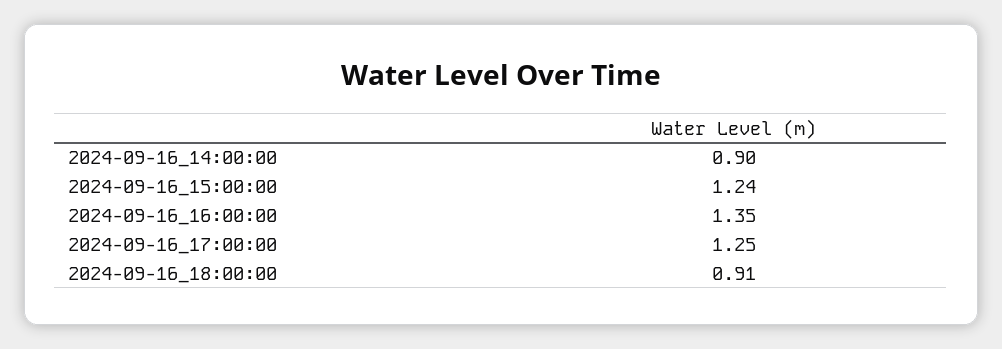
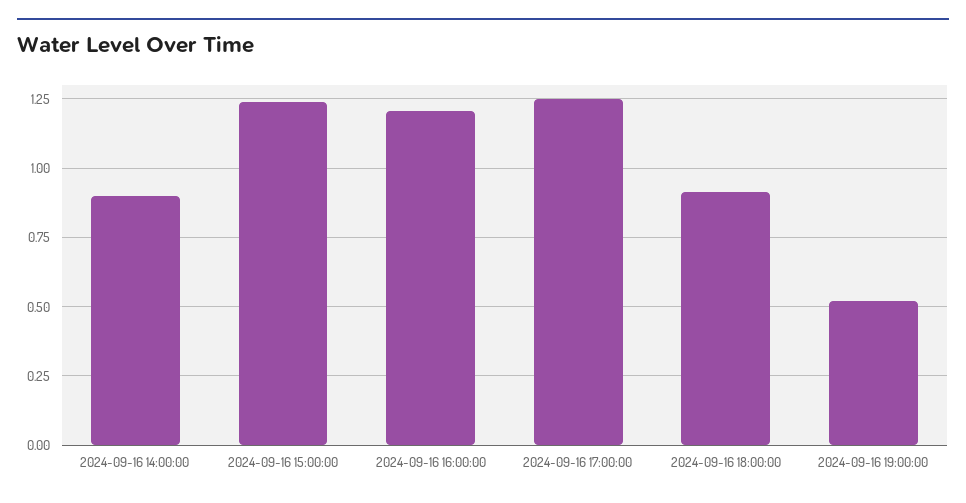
2024-09-16_16:00:00: 1.35 -> 1.2
2024-09-16 19:00:00: none -> 0.525

